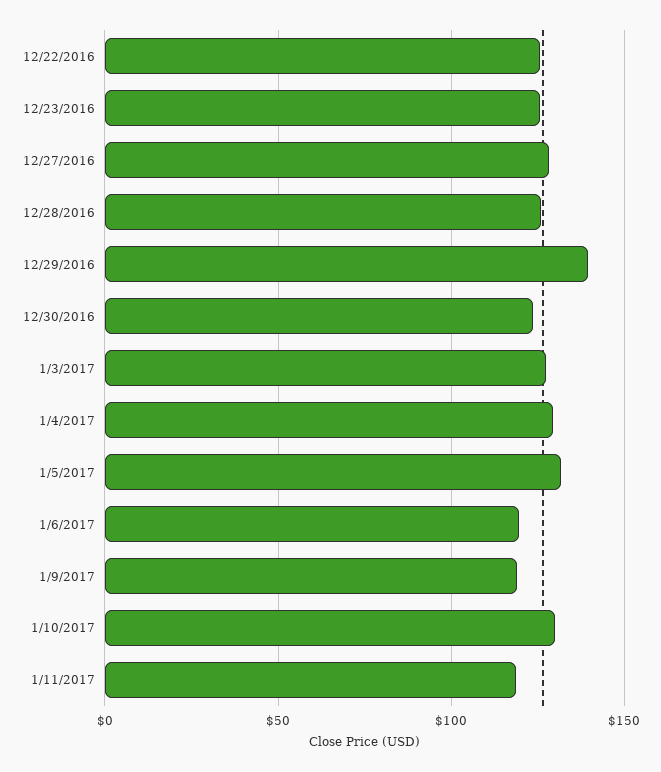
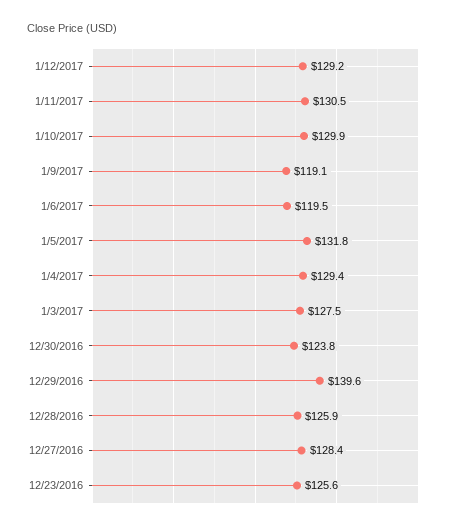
12/22/2016: 125 -> none
1/11/2017: 120 -> 130.5
1/12/2017: none -> 129.2

